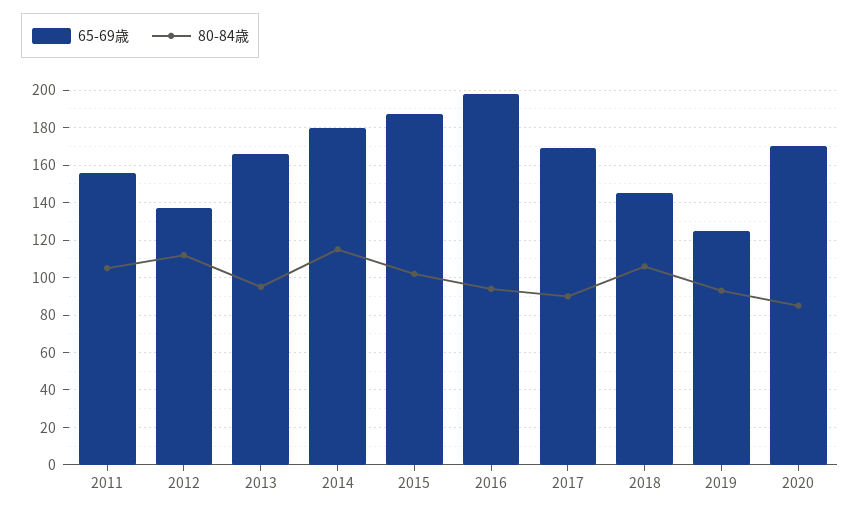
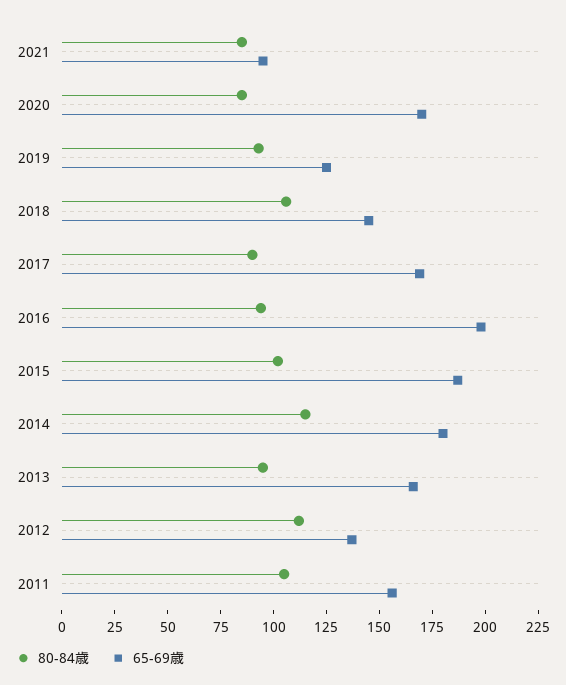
80-84歳, 2021: none -> 85
65-69歳, 2021: none -> 95

